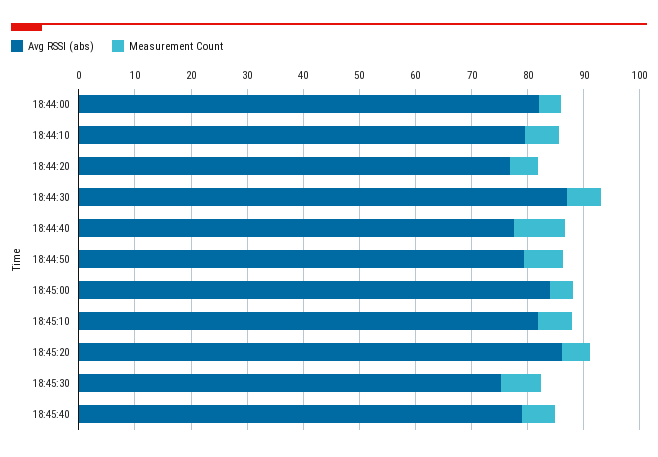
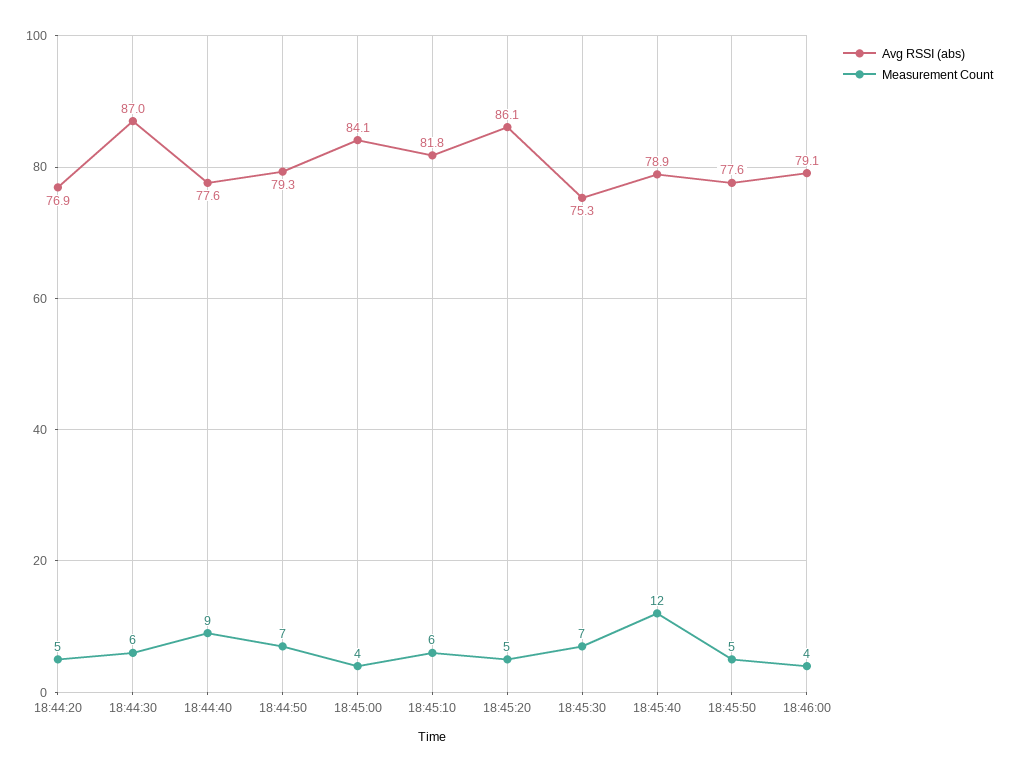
Avg RSSI (abs), 18:44:00: 82 -> none
Measurement Count, 18:44:00: 4 -> none
Avg RSSI (abs), 18:44:10: 80 -> none
Measurement Count, 18:44:10: 6 -> none
Measurement Count, 18:45:40: 6 -> 12
Avg RSSI (abs), 18:45:50: none -> 77.6
Measurement Count, 18:45:50: none -> 5
Avg RSSI (abs), 18:46:00: none -> 79.1
Measurement Count, 18:46:00: none -> 4

